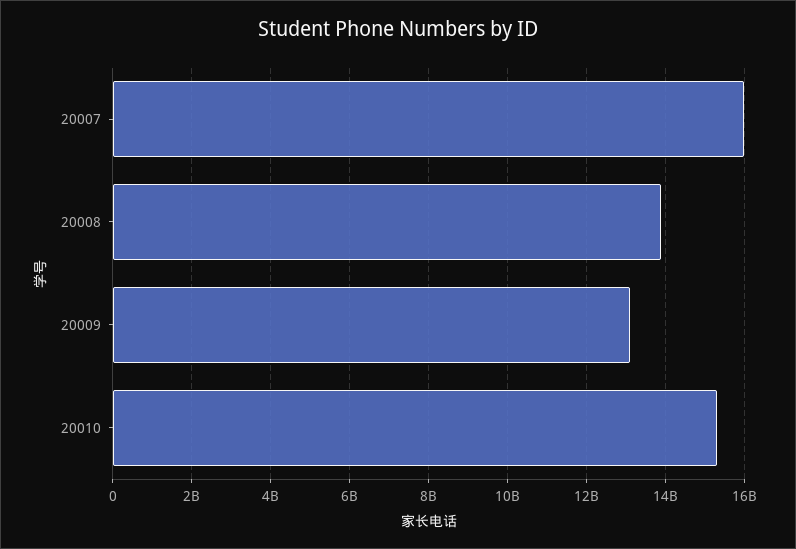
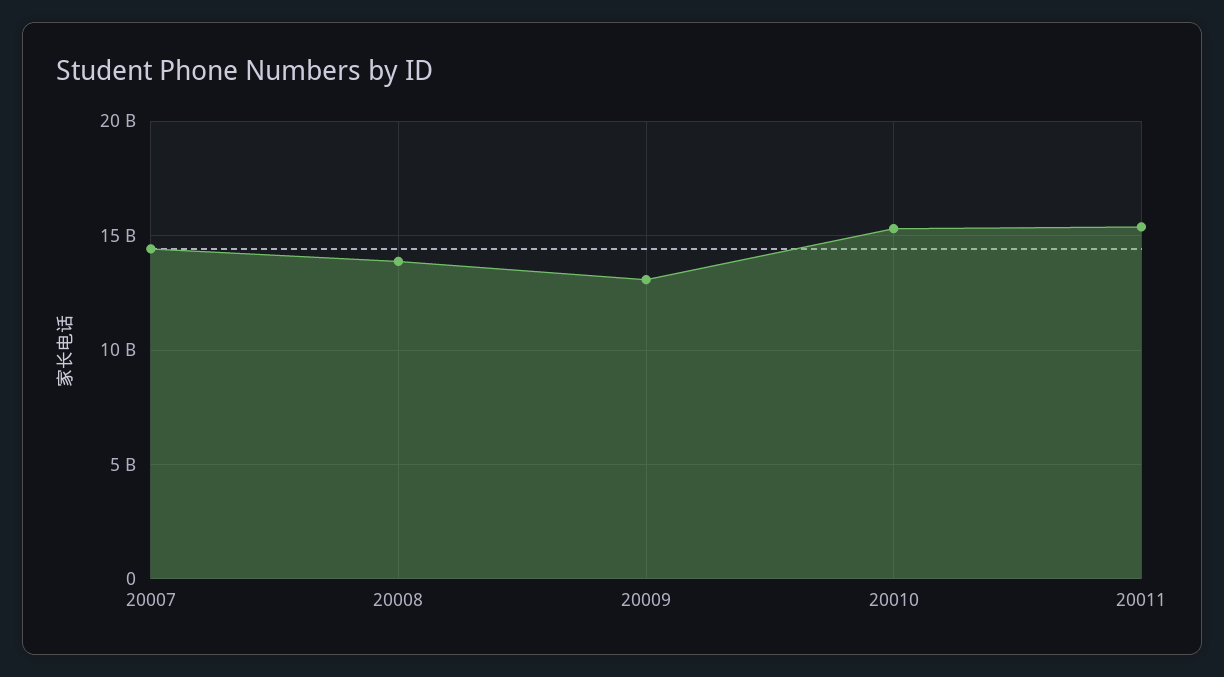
20007: 16000000000 -> 14500000000
20011: none -> 15500000000

